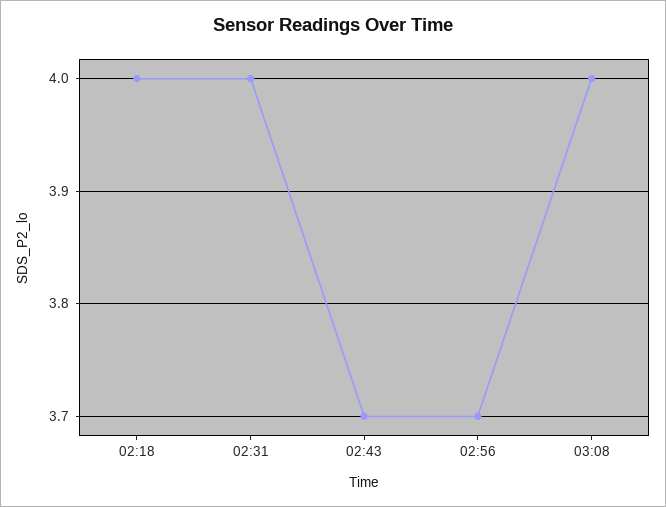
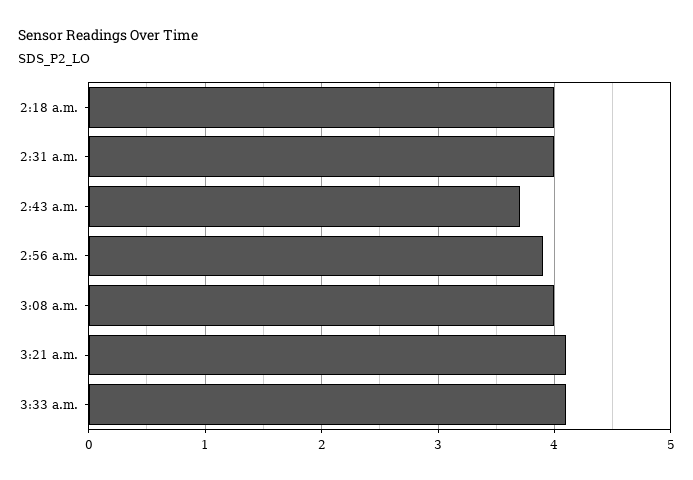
02:56: 3.7 -> 3.9
3:21 a.m.: none -> 4.1
3:33 a.m.: none -> 4.1

